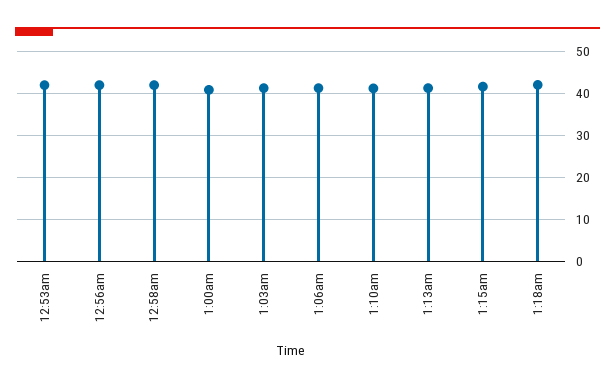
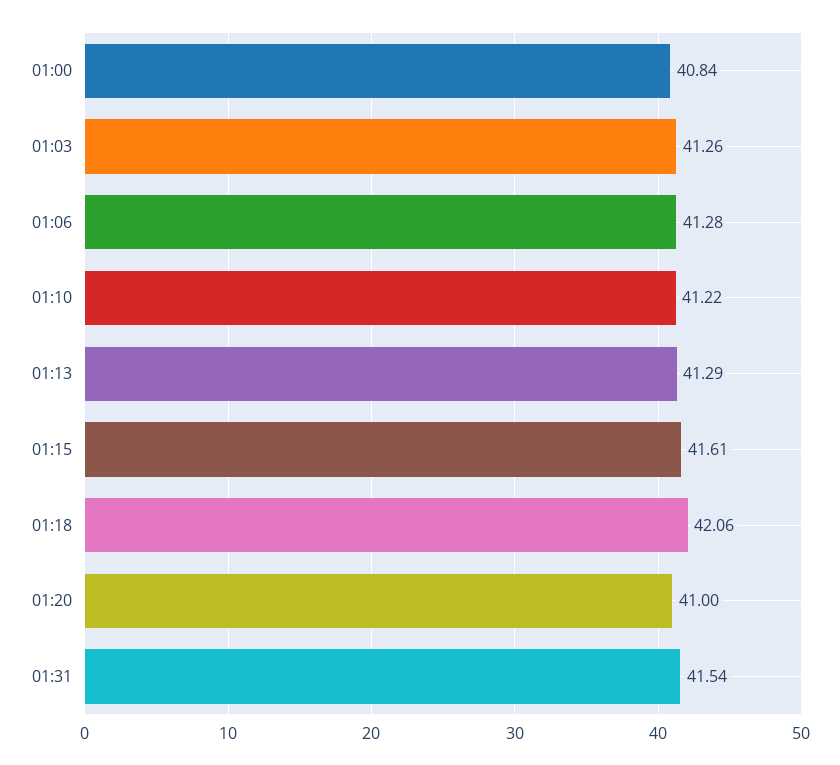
12:53am: 42 -> none
12:56am: 42 -> none
12:58am: 42 -> none
01:20: none -> 41
01:31: none -> 41.54

